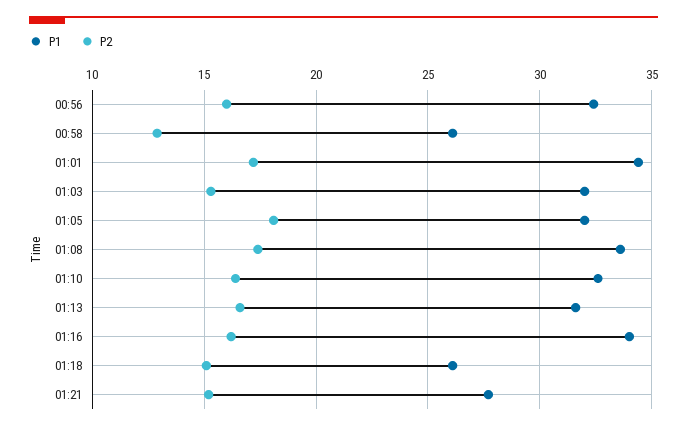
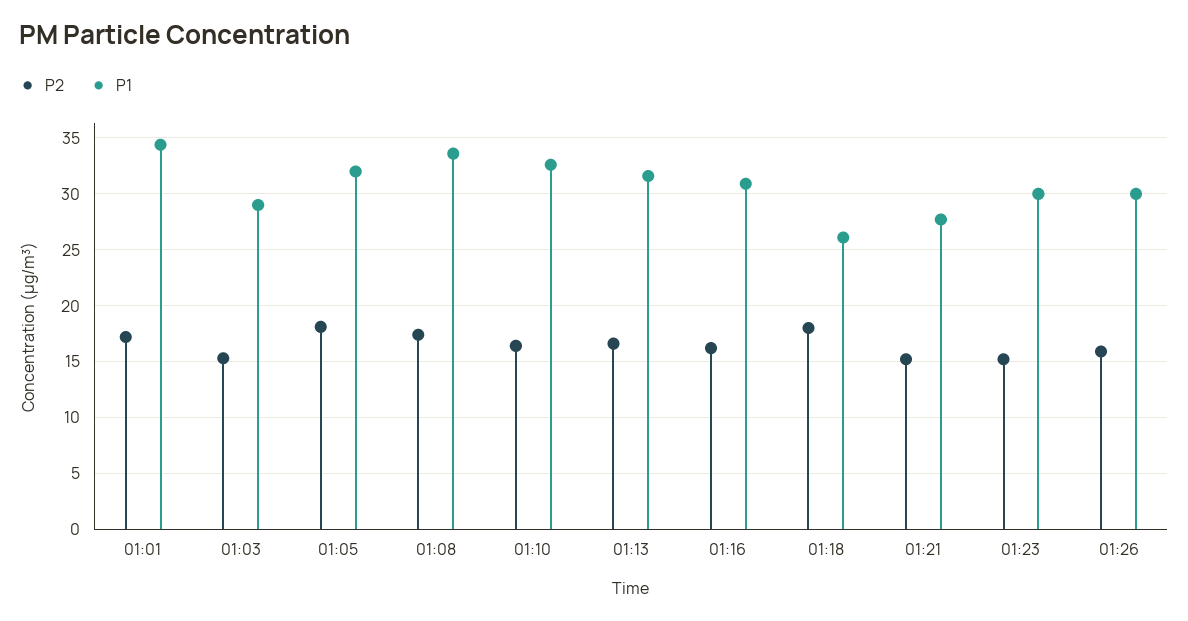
P1, 00:56: 32.5 -> none
P2, 00:56: 16 -> none
P1, 00:58: 26 -> none
P2, 00:58: 13 -> none
P1, 01:03: 32 -> 29
P1, 01:16: 34 -> 31
P2, 01:18: 15 -> 18
P2, 01:23: none -> 15
P1, 01:23: none -> 30
P2, 01:26: none -> 16
P1, 01:26: none -> 30

